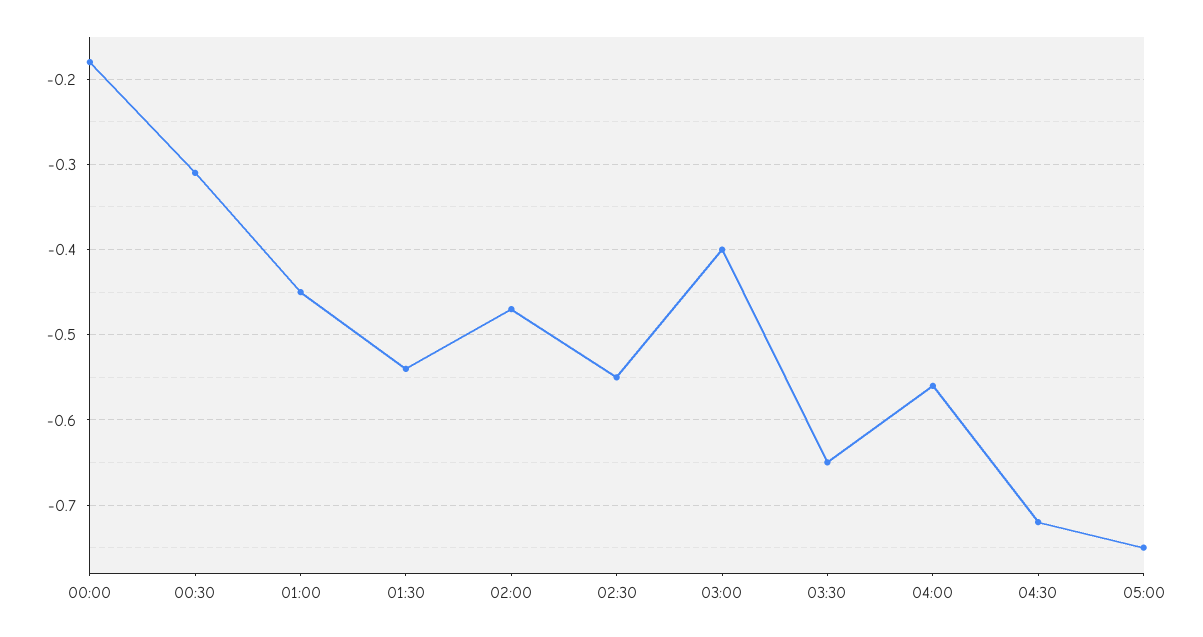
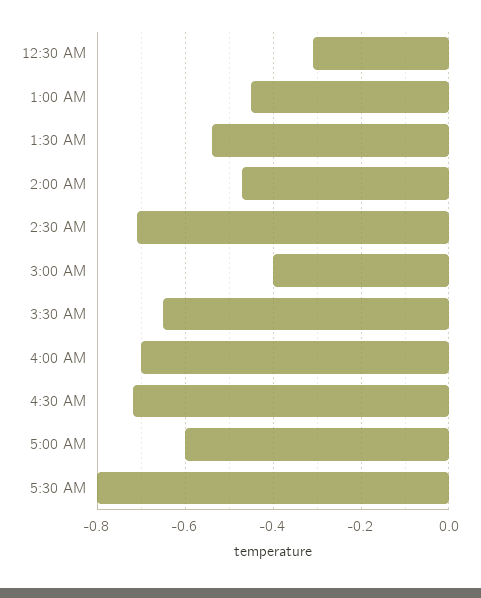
00:00: -0.18 -> none
02:30: -0.55 -> -0.7
04:00: -0.56 -> -0.7
05:00: -0.75 -> -0.6
5:30 AM: none -> -0.8

